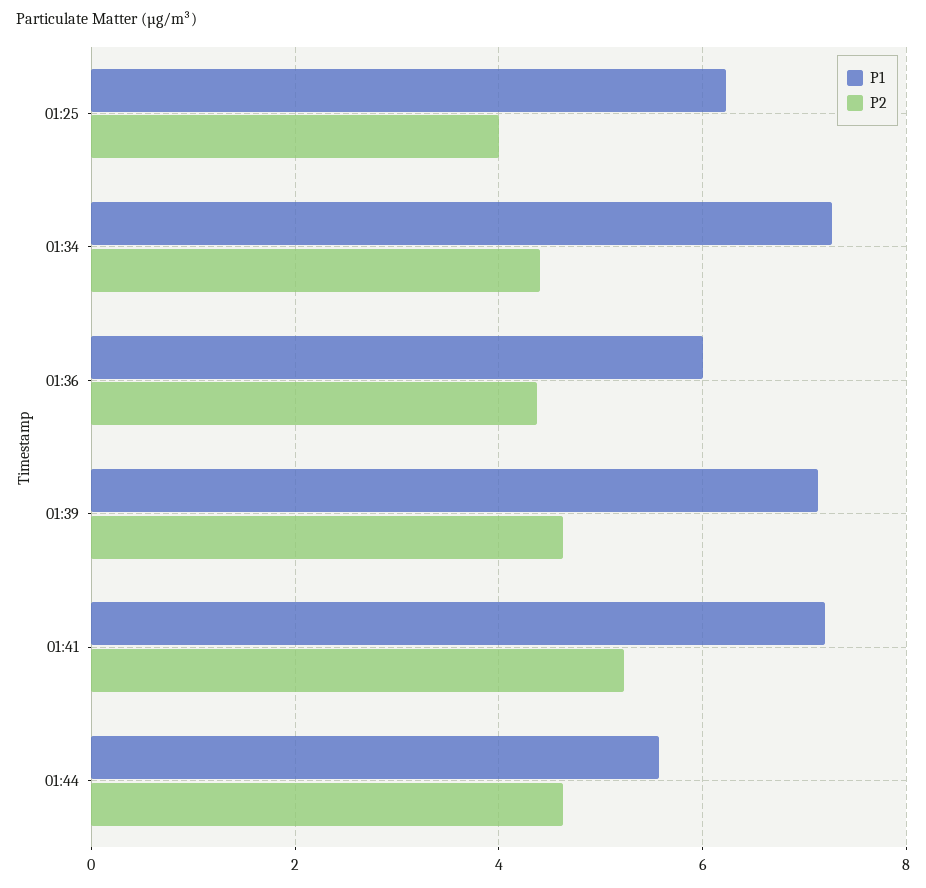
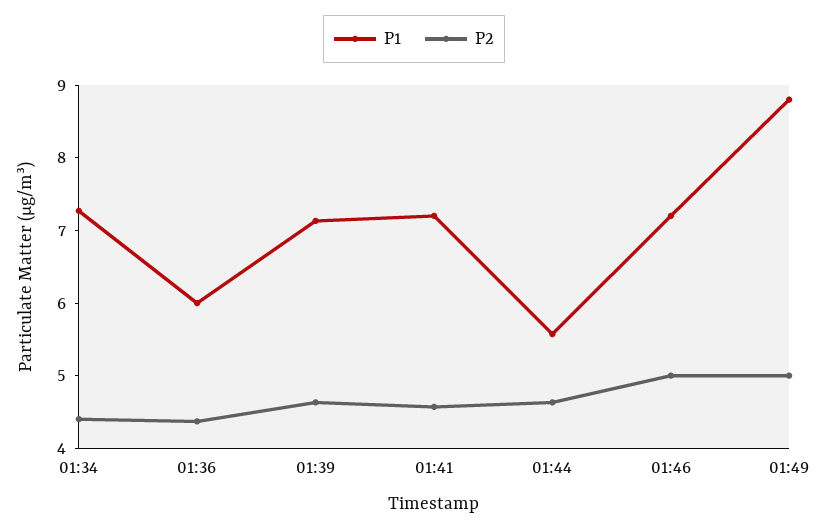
P1, 01:25: 6.2 -> none
P2, 01:25: 4 -> none
P2, 01:41: 5.2 -> 4.6
P1, 01:46: none -> 7.2
P2, 01:46: none -> 5
P1, 01:49: none -> 8.8
P2, 01:49: none -> 5

